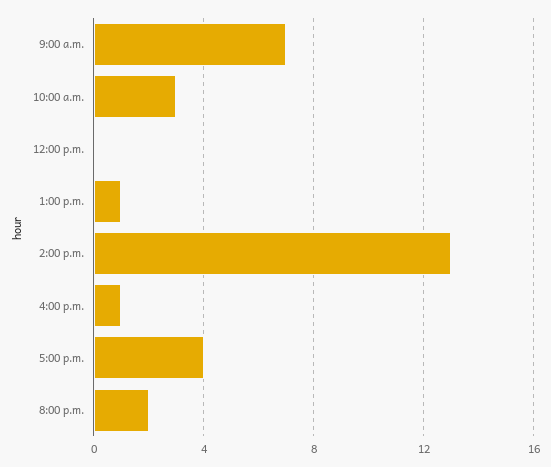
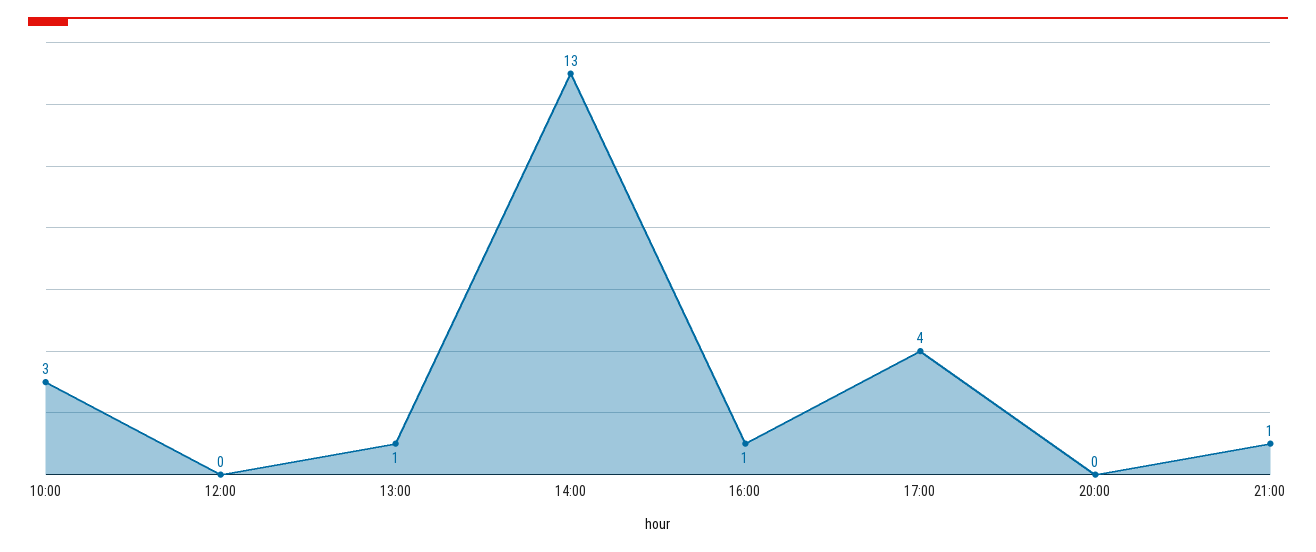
9:00 a.m.: 7 -> none
8:00 p.m.: 2 -> 0
21:00: none -> 1

